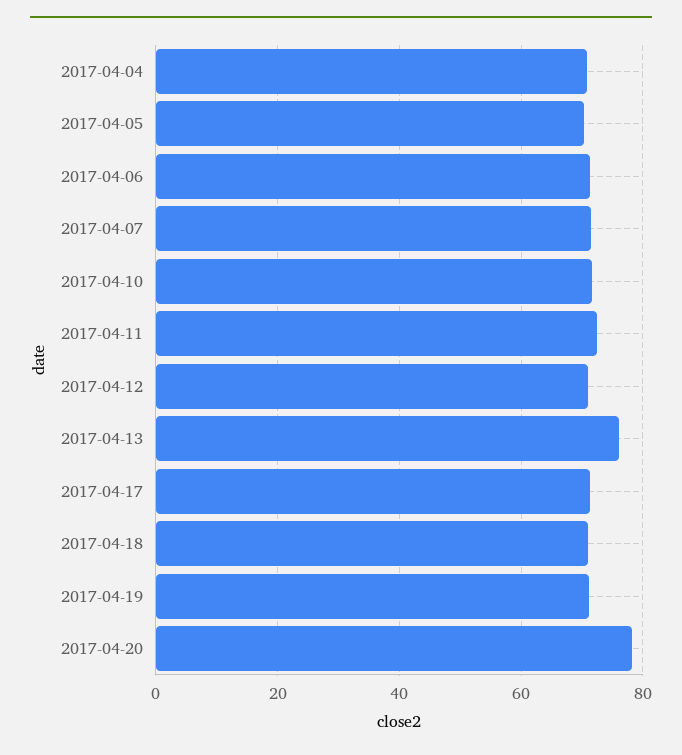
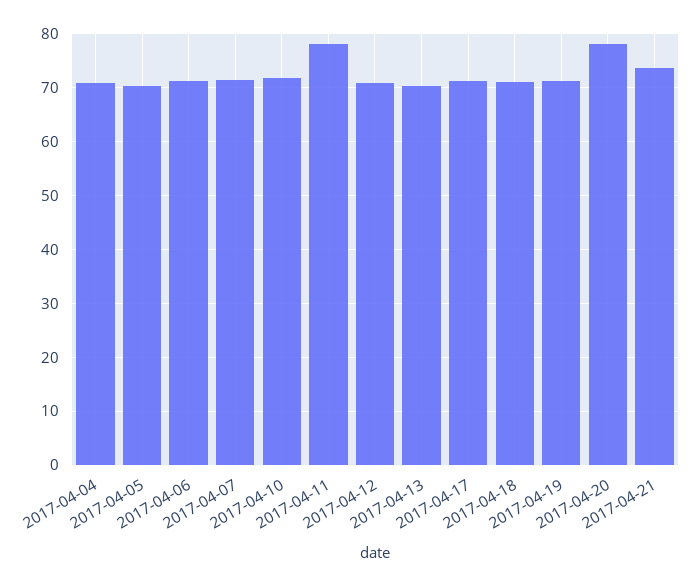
2017-04-11: 72 -> 78
2017-04-13: 76 -> 70
2017-04-21: none -> 74

